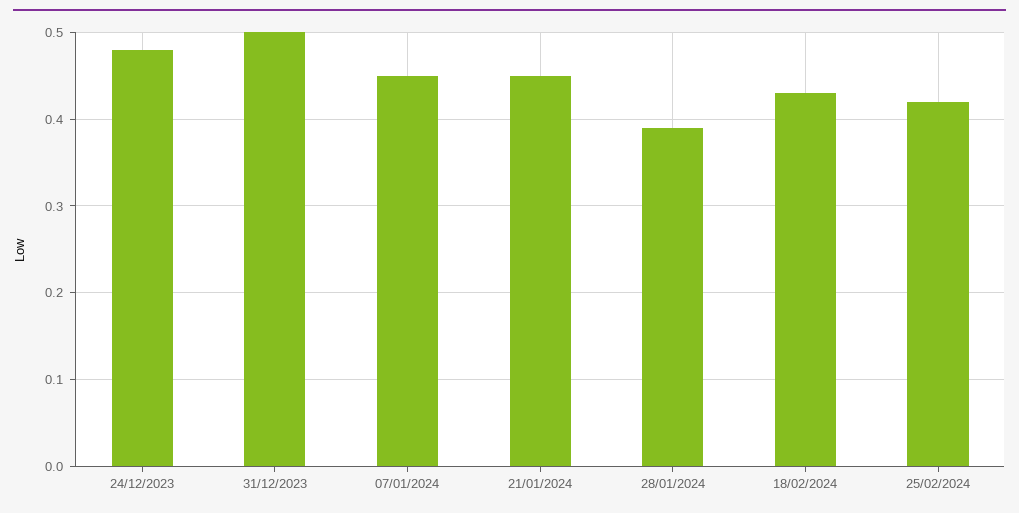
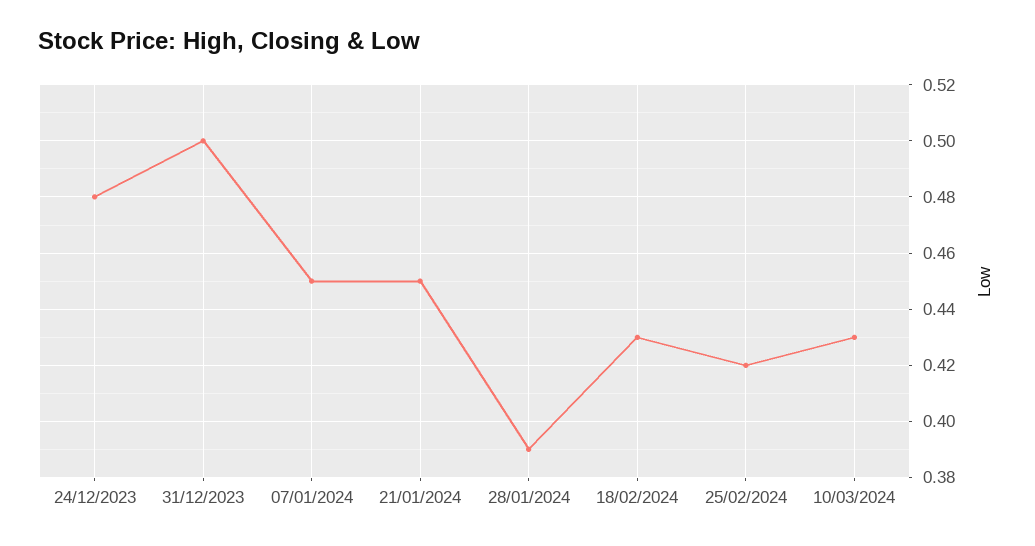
10/03/2024: none -> 0.43

